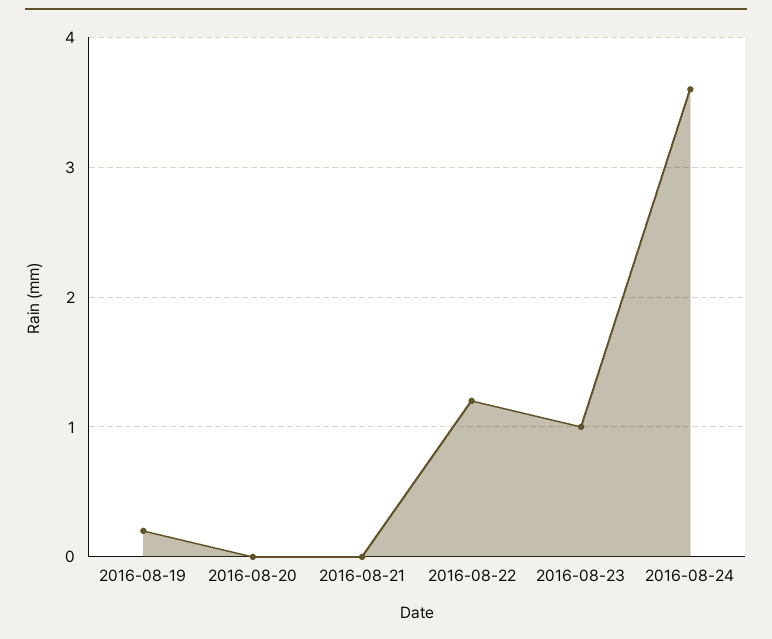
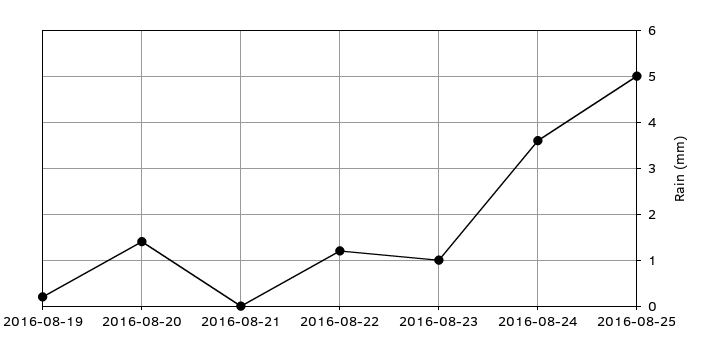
2016-08-20: 0 -> 1.5
2016-08-25: none -> 5

